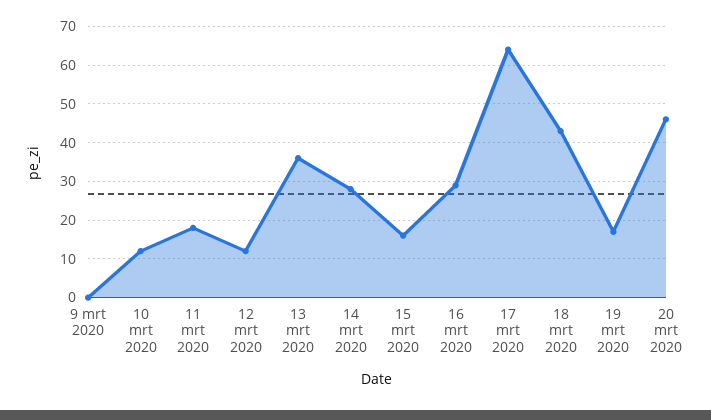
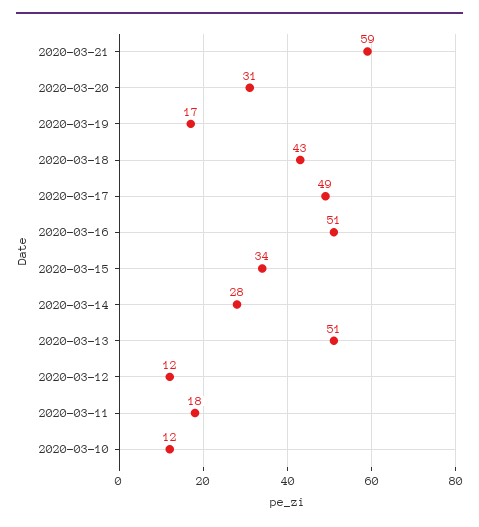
9 mrt 2020: 0 -> none
13 mrt 2020: 35 -> 51
15 mrt 2020: 15 -> 34
16 mrt 2020: 30 -> 51
17 mrt 2020: 65 -> 49
20 mrt 2020: 45 -> 31
2020-03-21: none -> 59

